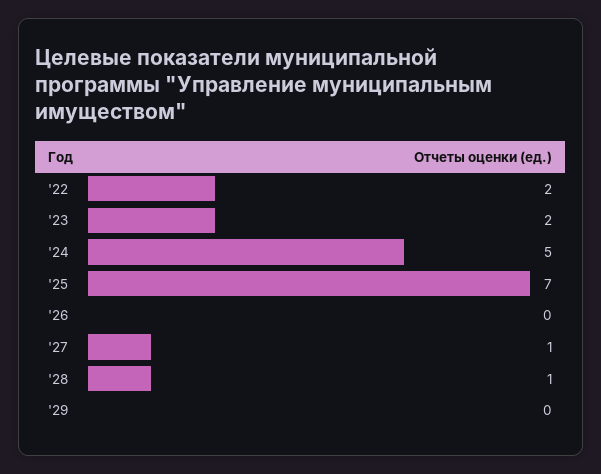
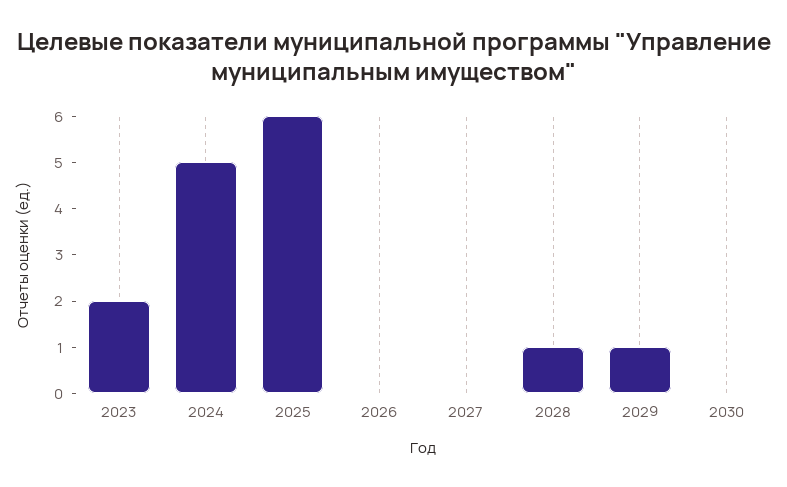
'22: 2 -> none
'25: 7 -> 6
'27: 1 -> 0
'29: 0 -> 1
2030: none -> 0

